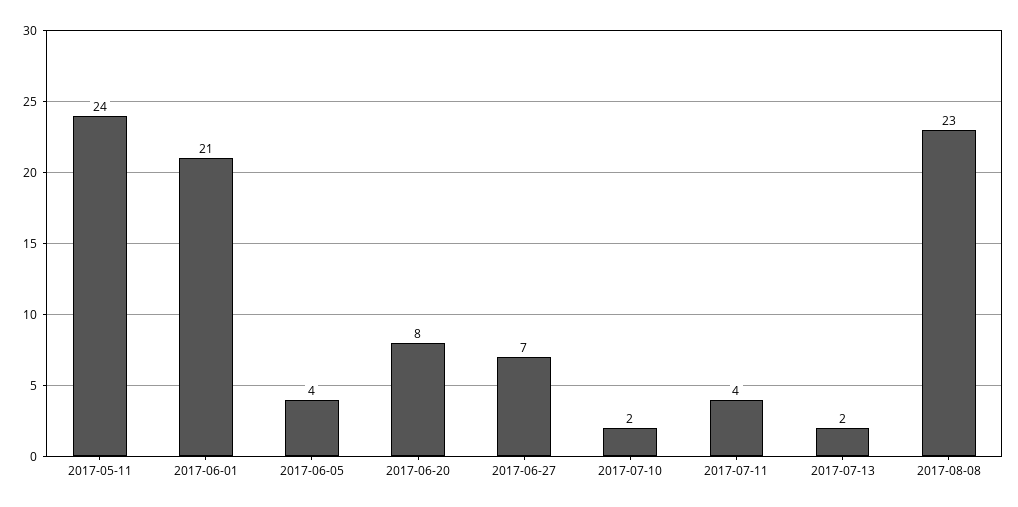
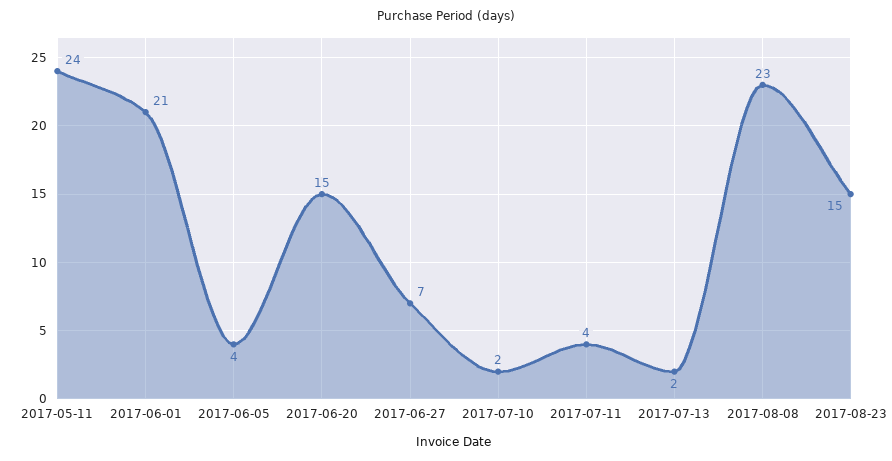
2017-06-20: 8 -> 15
2017-08-23: none -> 15

